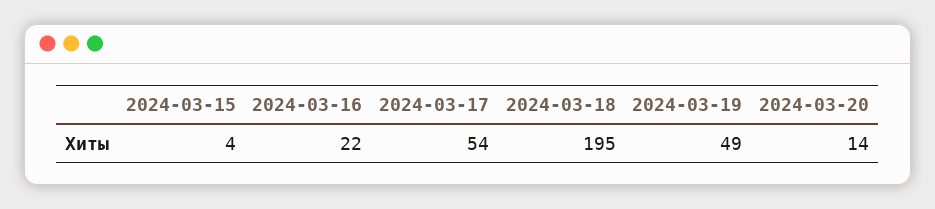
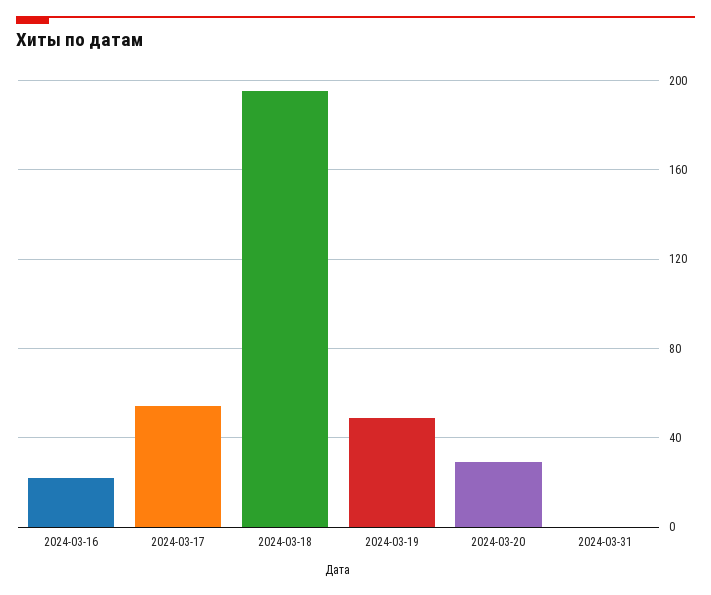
2024-03-15: 4 -> none
2024-03-20: 14 -> 30
2024-03-31: none -> 0

